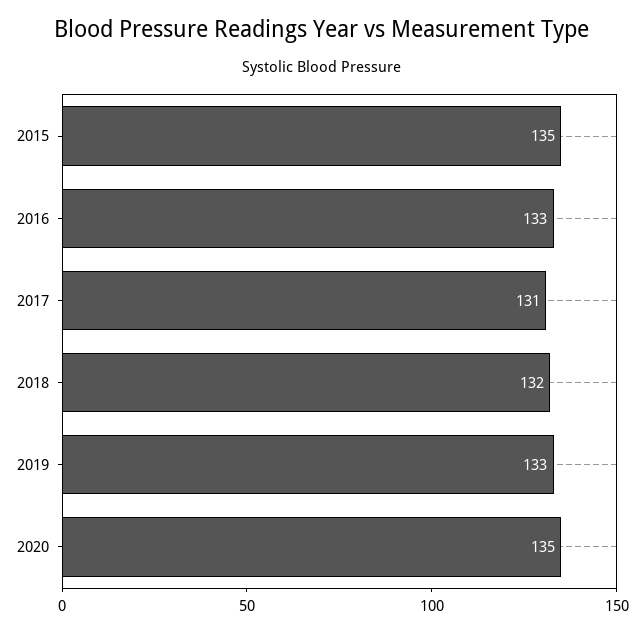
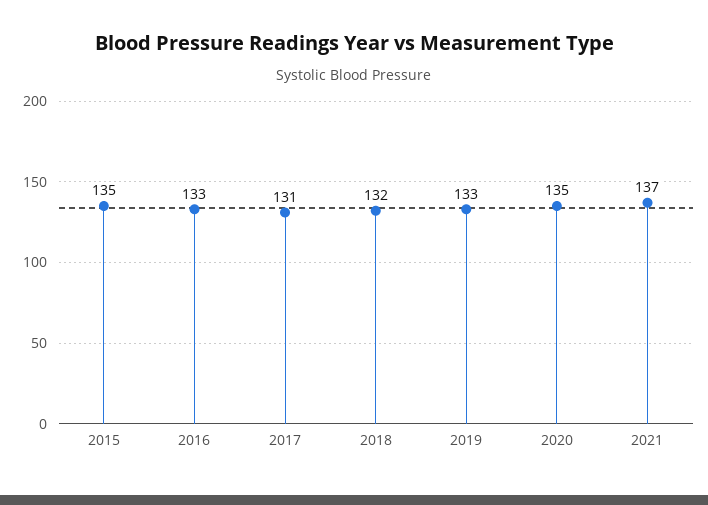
2021: none -> 137

